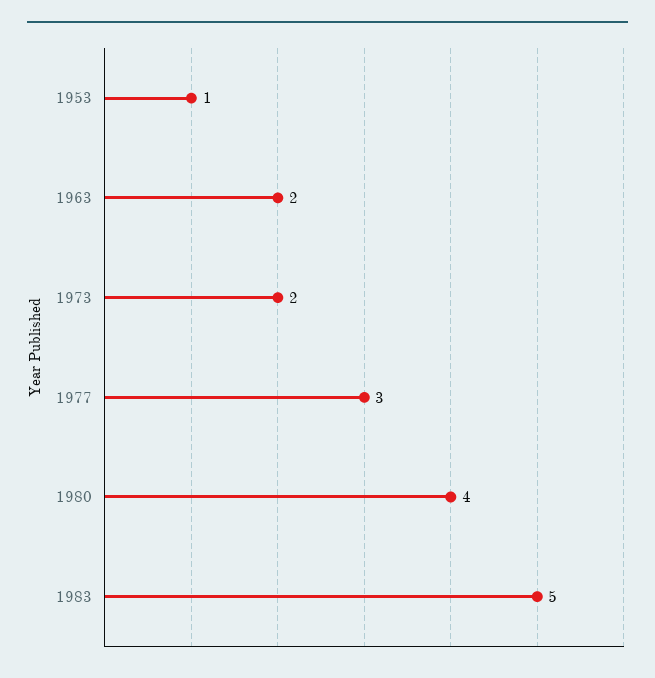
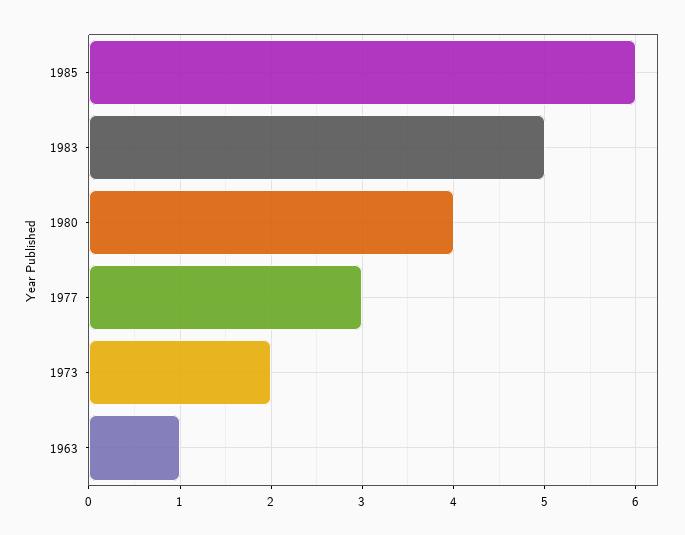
1953: 1 -> none
1963: 2 -> 1
1985: none -> 6

